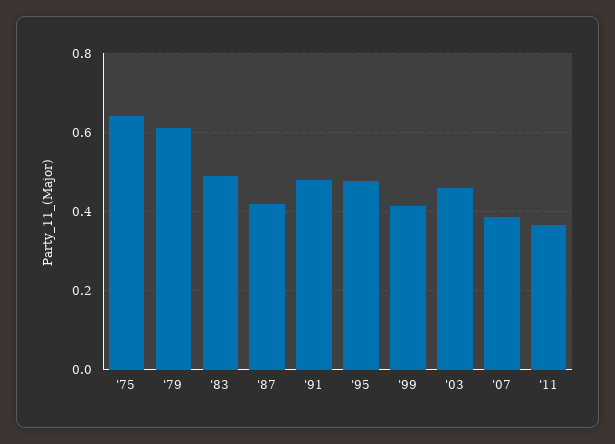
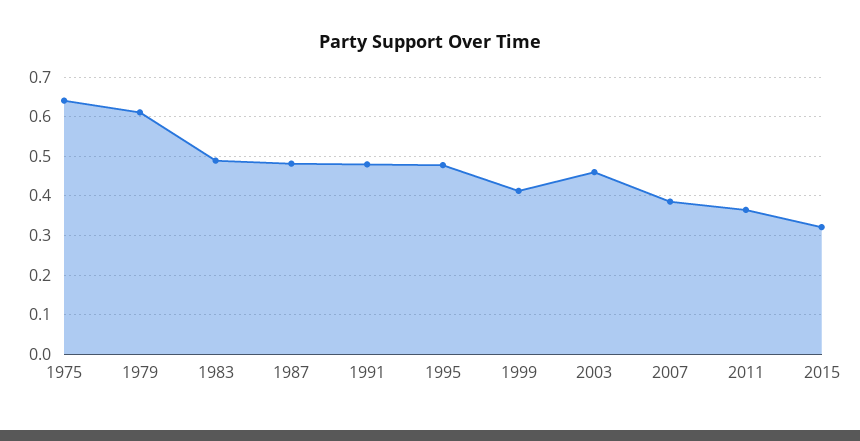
'87: 0.42 -> 0.48
2015: none -> 0.32

